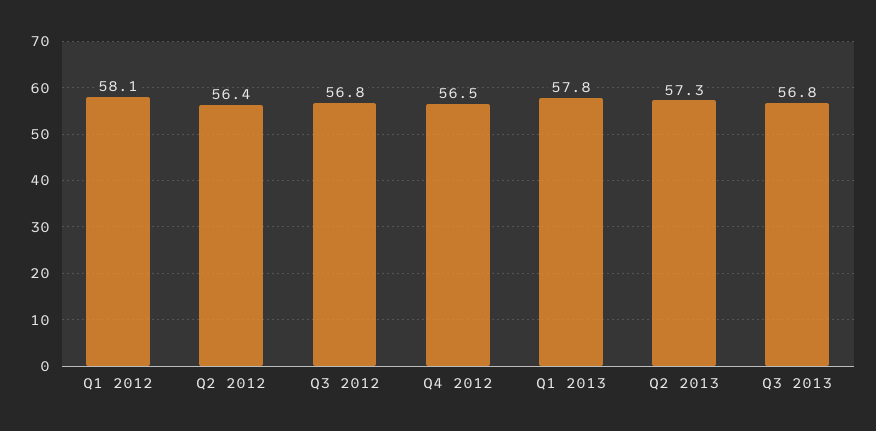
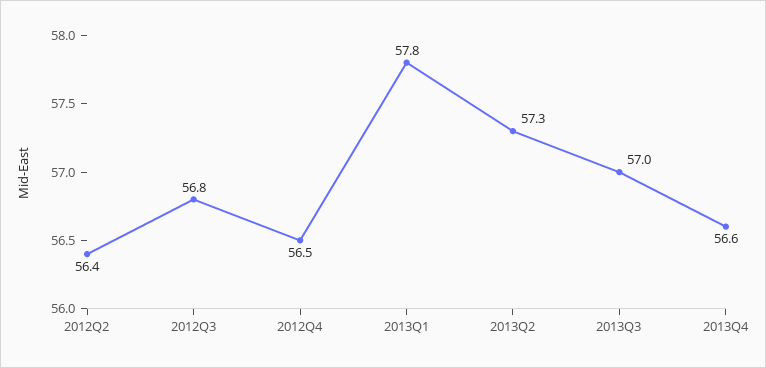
Q1 2012: 58.1 -> none
Q3 2013: 56.8 -> 57
2013Q4: none -> 56.6

